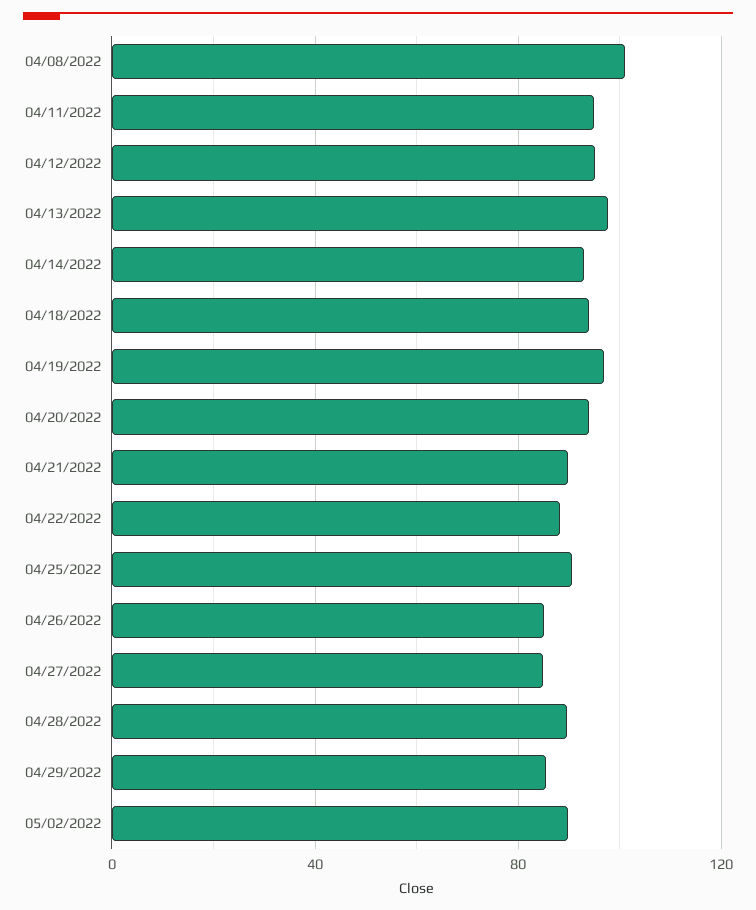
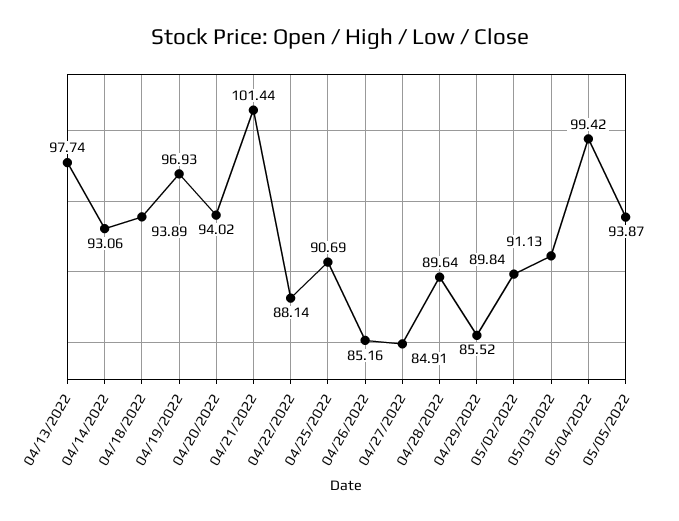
04/08/2022: 100 -> none
04/11/2022: 95 -> none
04/12/2022: 95 -> none
04/21/2022: 90 -> 101.44
05/03/2022: none -> 91.13
05/04/2022: none -> 99.42
05/05/2022: none -> 93.87

